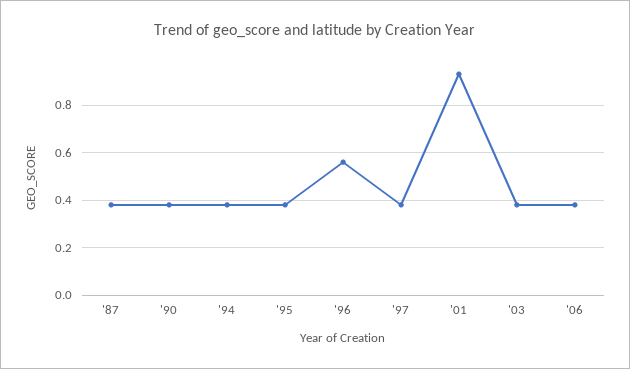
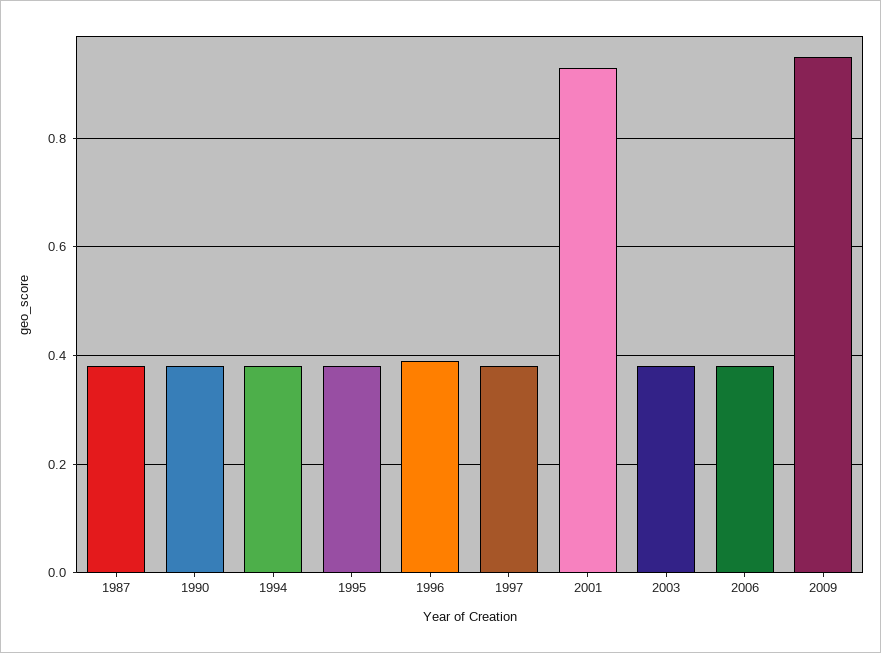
'96: 0.55 -> 0.4
2009: none -> 0.95

